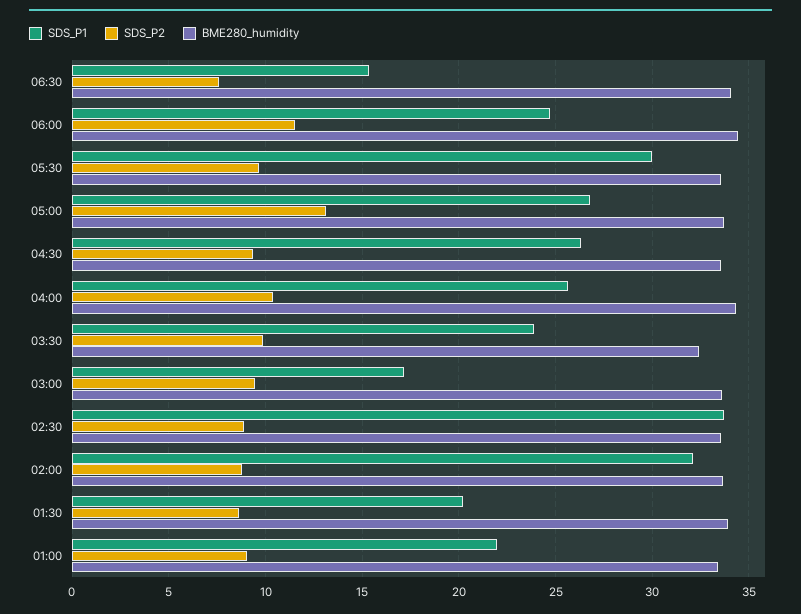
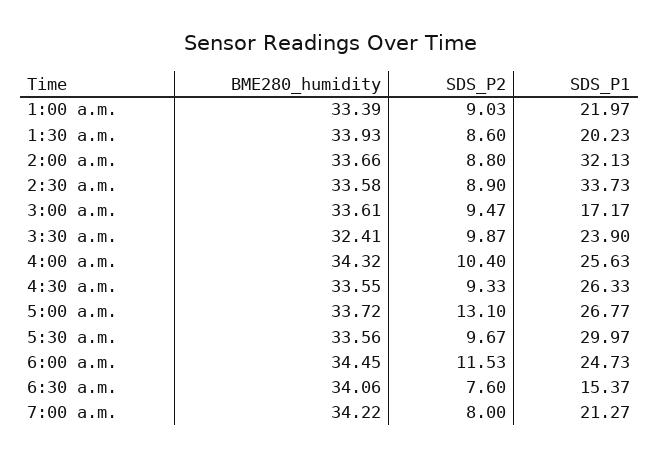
BME280_humidity, 7:00 a.m.: none -> 34.22
SDS_P2, 7:00 a.m.: none -> 8
SDS_P1, 7:00 a.m.: none -> 21.27

